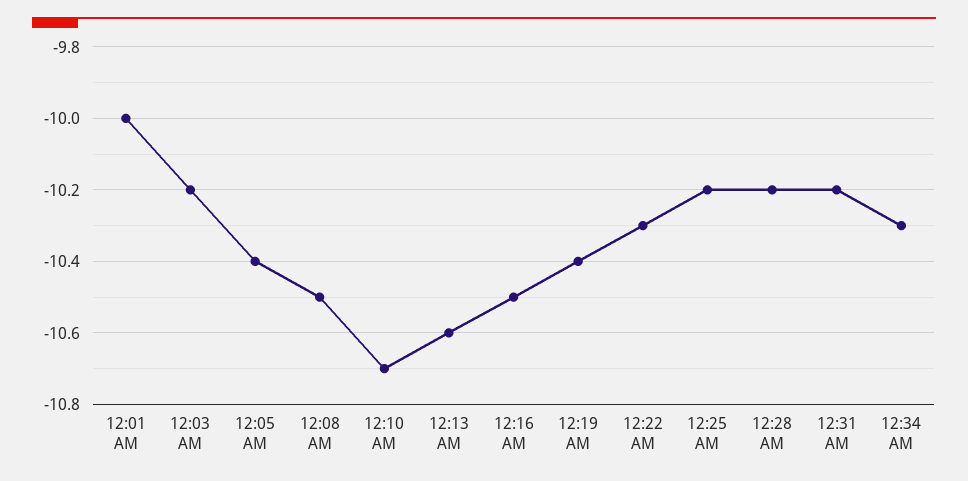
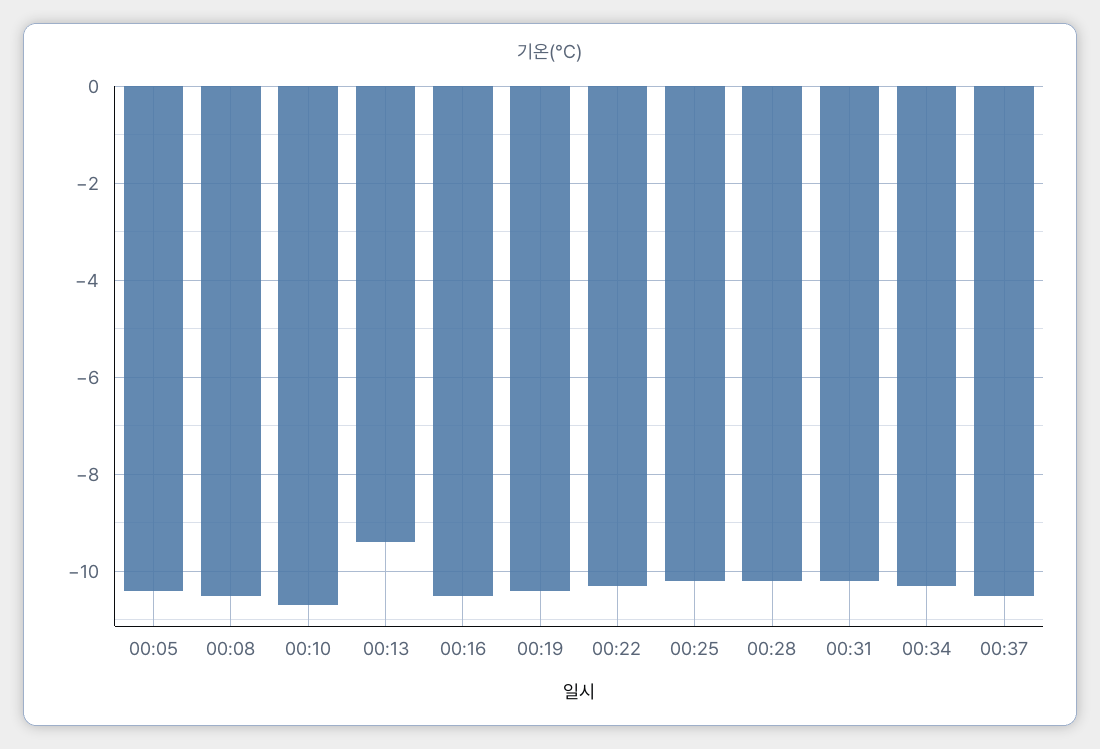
12:01 AM: -10 -> none
12:03 AM: -10.2 -> none
12:13 AM: -10.6 -> -9.5
00:37: none -> -10.5

